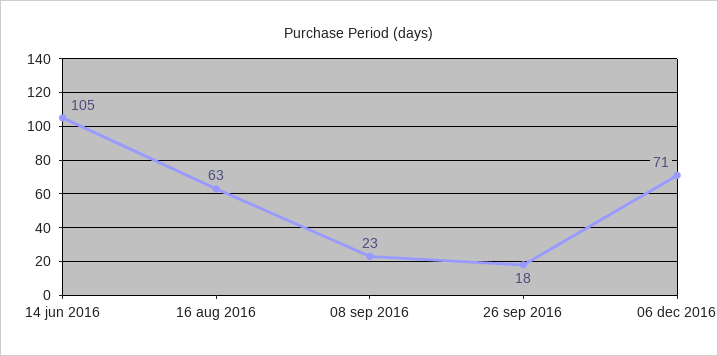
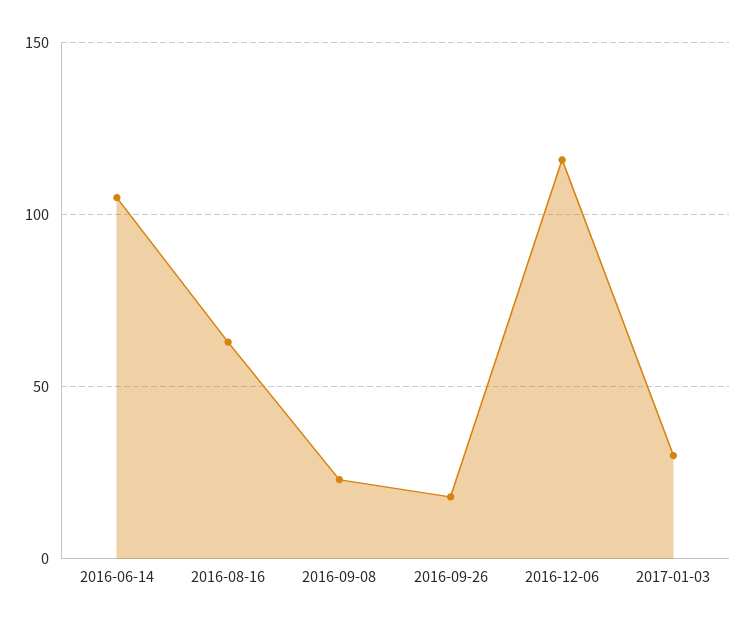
06 dec 2016: 71 -> 115
2017-01-03: none -> 30

